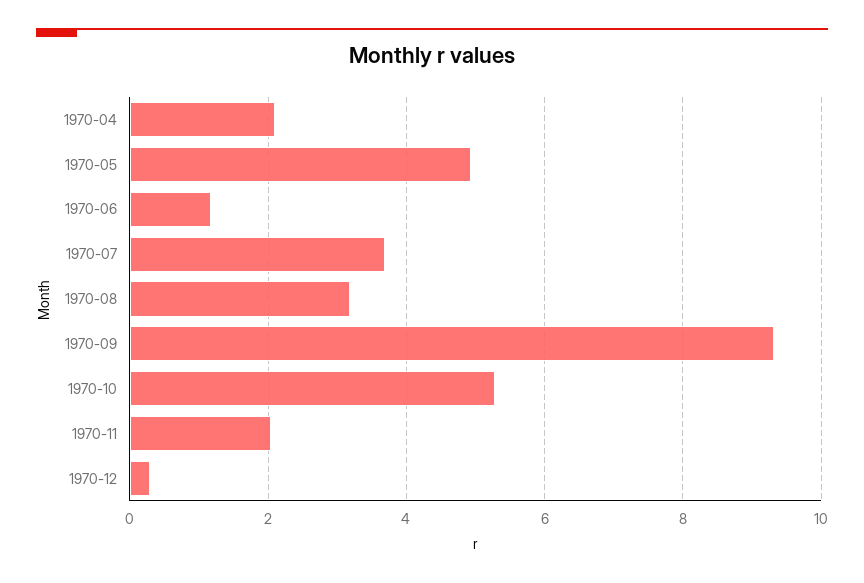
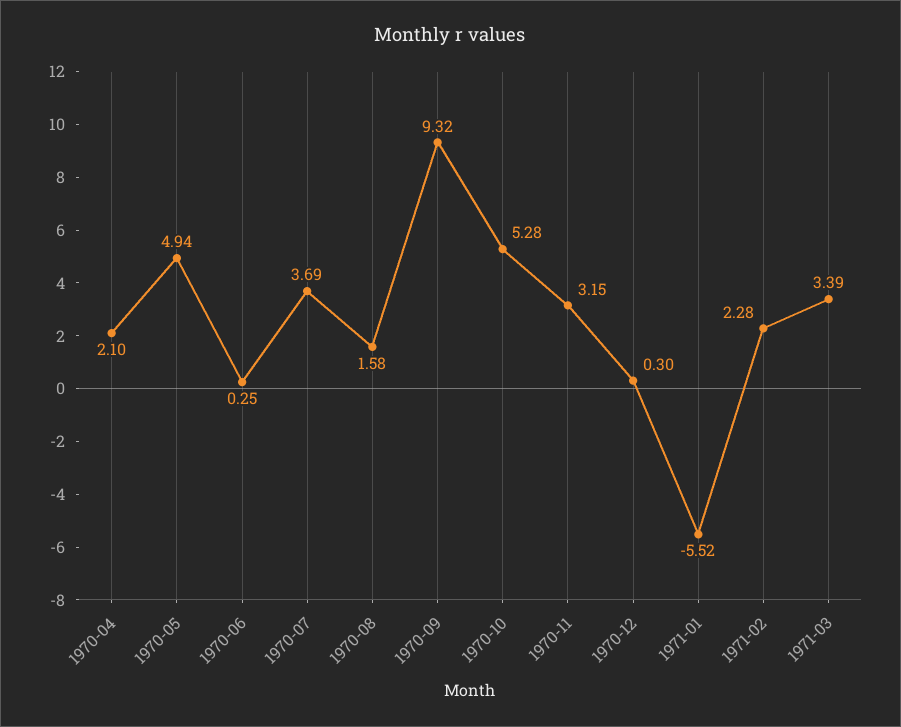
1970-06: 1.2 -> 0.25
1970-08: 3.2 -> 1.58
1970-11: 2 -> 3.15
1971-01: none -> -5.52
1971-02: none -> 2.28
1971-03: none -> 3.39

